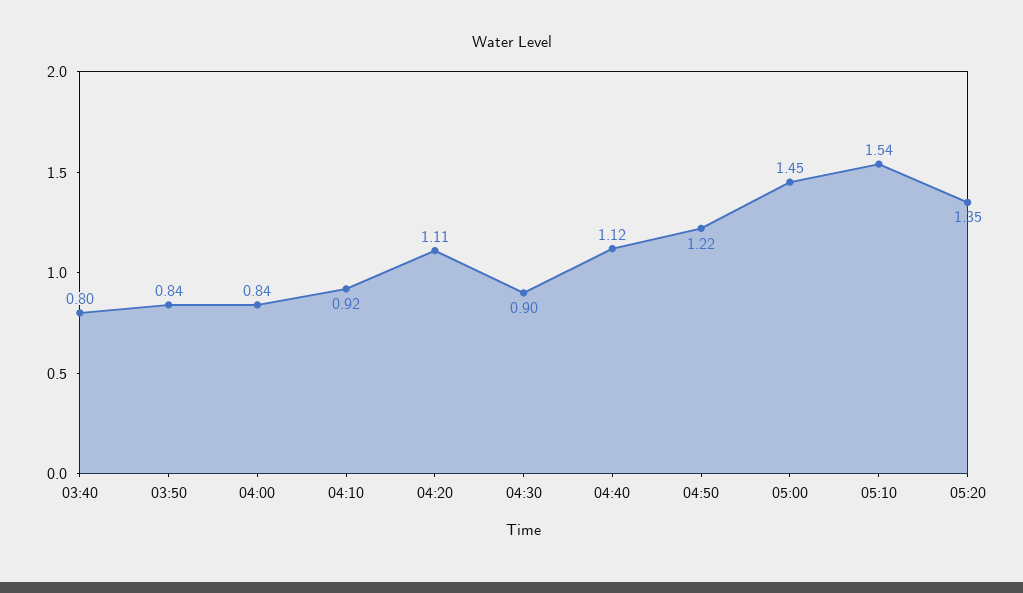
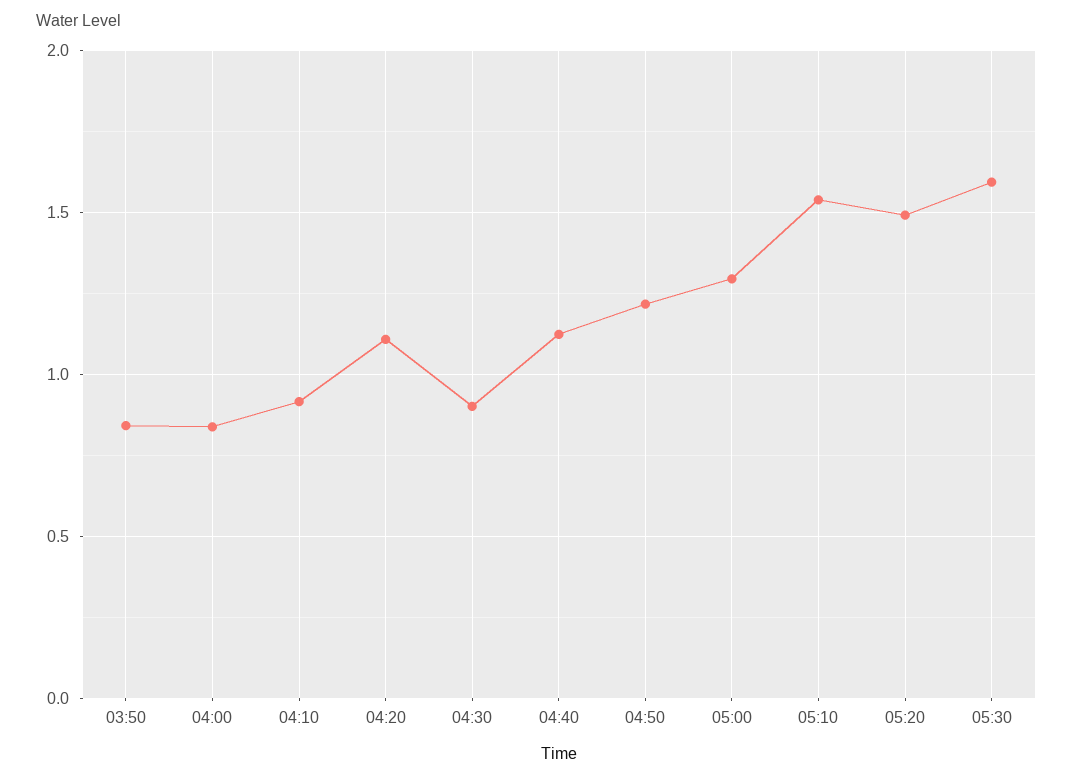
03:40: 0.8 -> none
05:00: 1.45 -> 1.3
05:20: 1.35 -> 1.5
05:30: none -> 1.6

